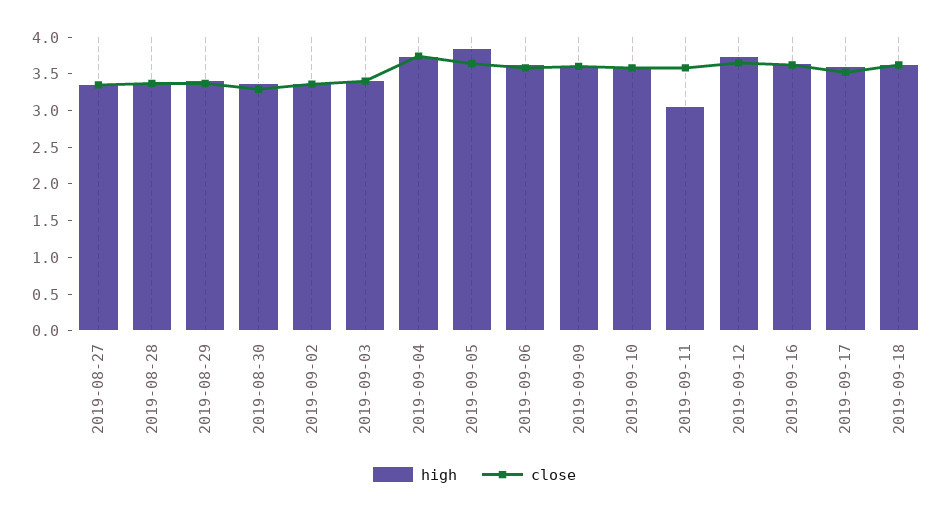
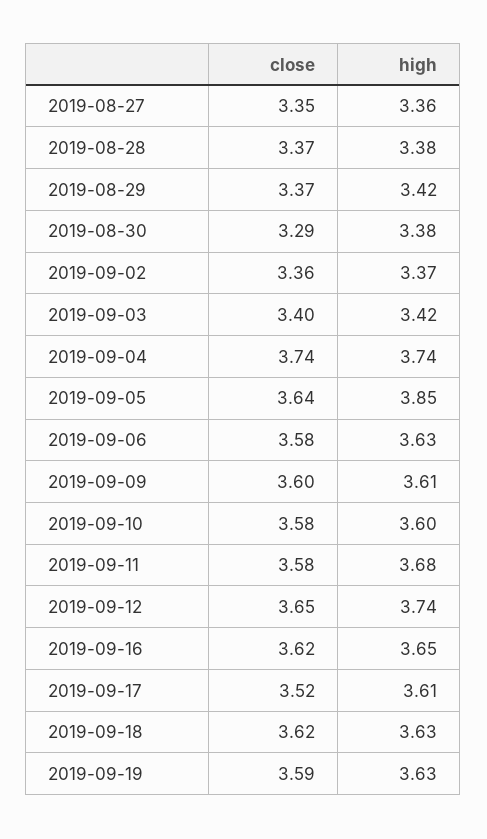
high, 2019-09-11: 3 -> 3.68
close, 2019-09-19: none -> 3.59
high, 2019-09-19: none -> 3.63

